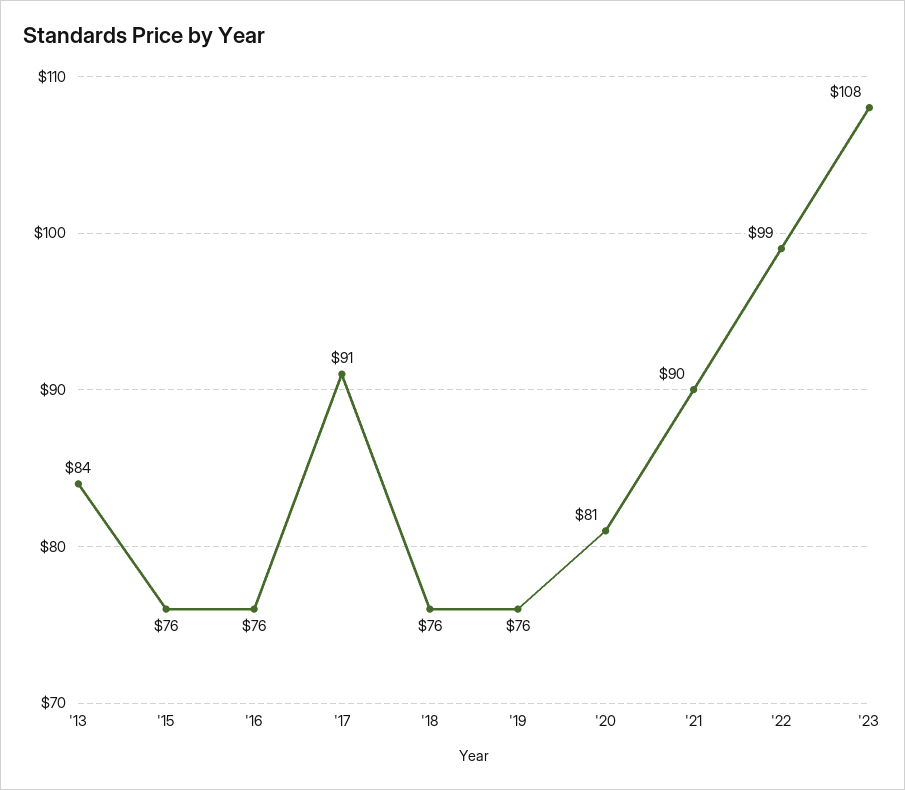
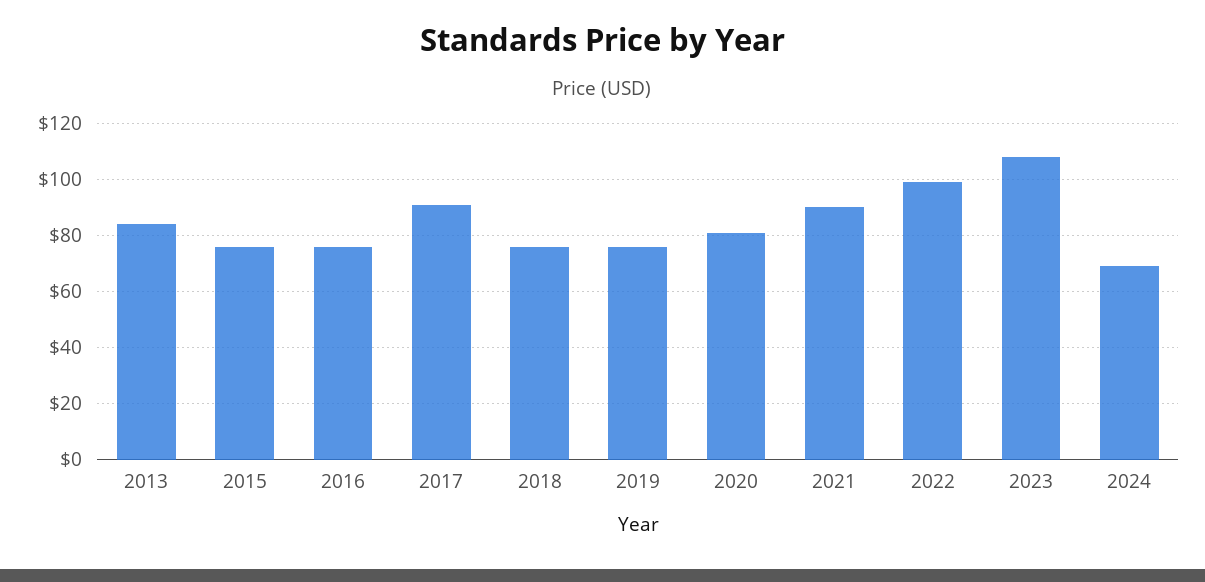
2024: none -> 70

